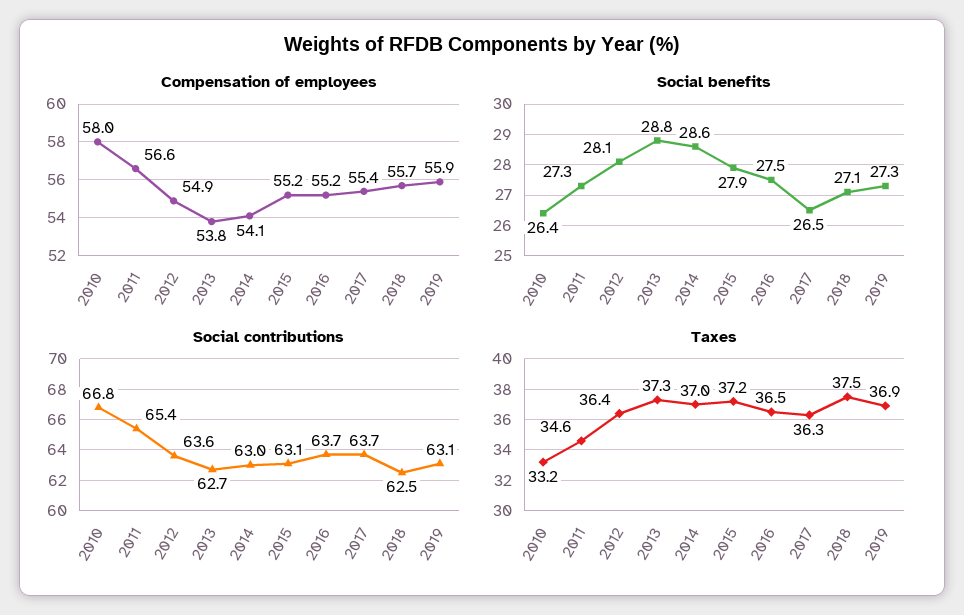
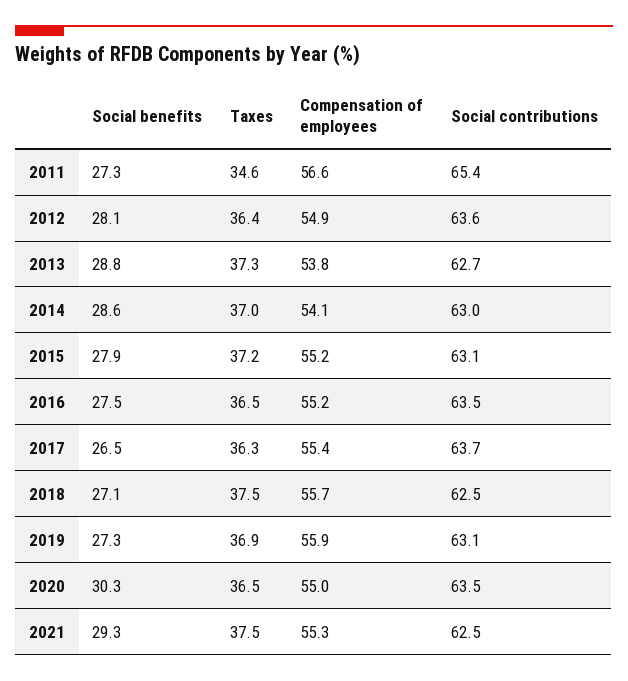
Compensation of employees, 2010: 58 -> none
Social benefits, 2010: 26.4 -> none
Social contributions, 2010: 66.8 -> none
Social contributions, 2016: 63.7 -> 63.5
Taxes, 2010: 33.2 -> none
Social benefits, 2020: none -> 30.3
Taxes, 2020: none -> 36.5
Compensation of employees, 2020: none -> 55
Social contributions, 2020: none -> 63.5
Social benefits, 2021: none -> 29.3
Taxes, 2021: none -> 37.5
Compensation of employees, 2021: none -> 55.3
Social contributions, 2021: none -> 62.5

